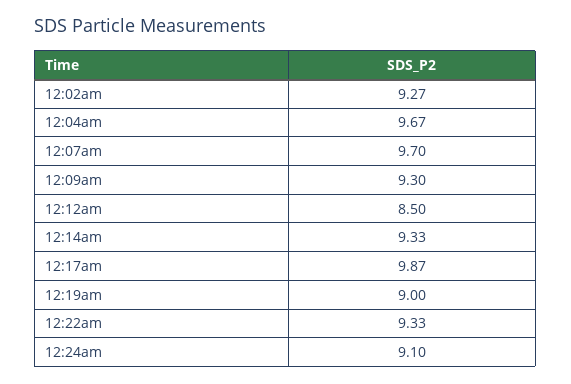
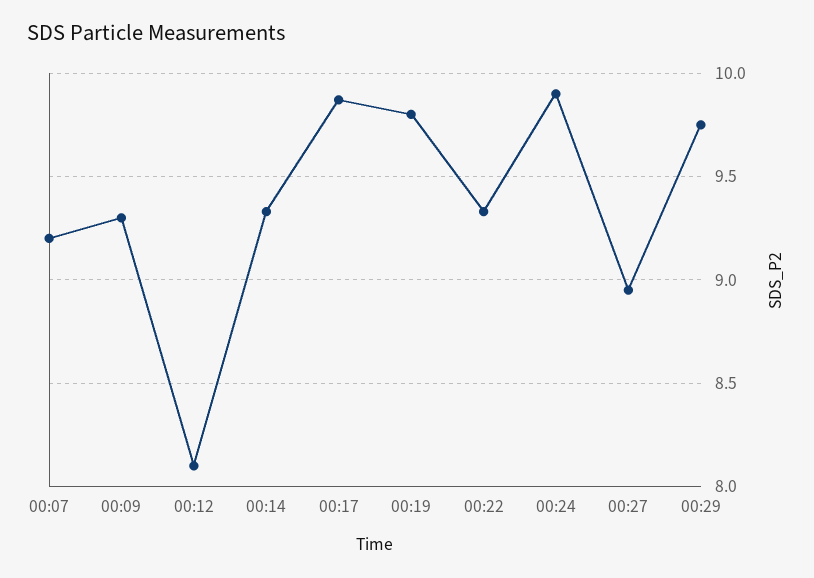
12:02am: 9.27 -> none
12:04am: 9.67 -> none
12:07am: 9.7 -> 9.2
12:12am: 8.5 -> 8.1
12:19am: 9 -> 9.8
12:24am: 9.1 -> 9.9
00:27: none -> 8.95
00:29: none -> 9.75

